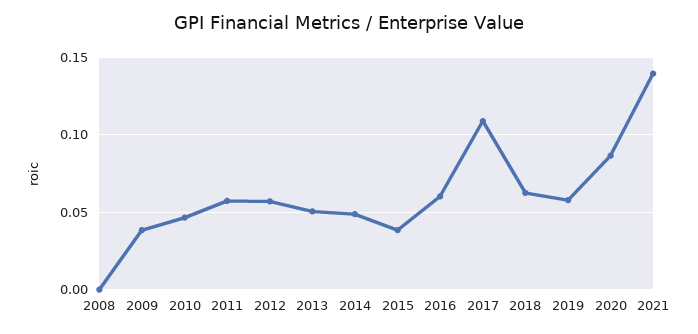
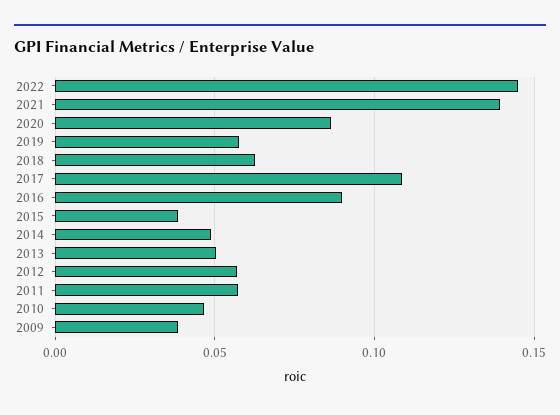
2008: 0 -> none
2016: 0.06 -> 0.09
2022: none -> 0.145

